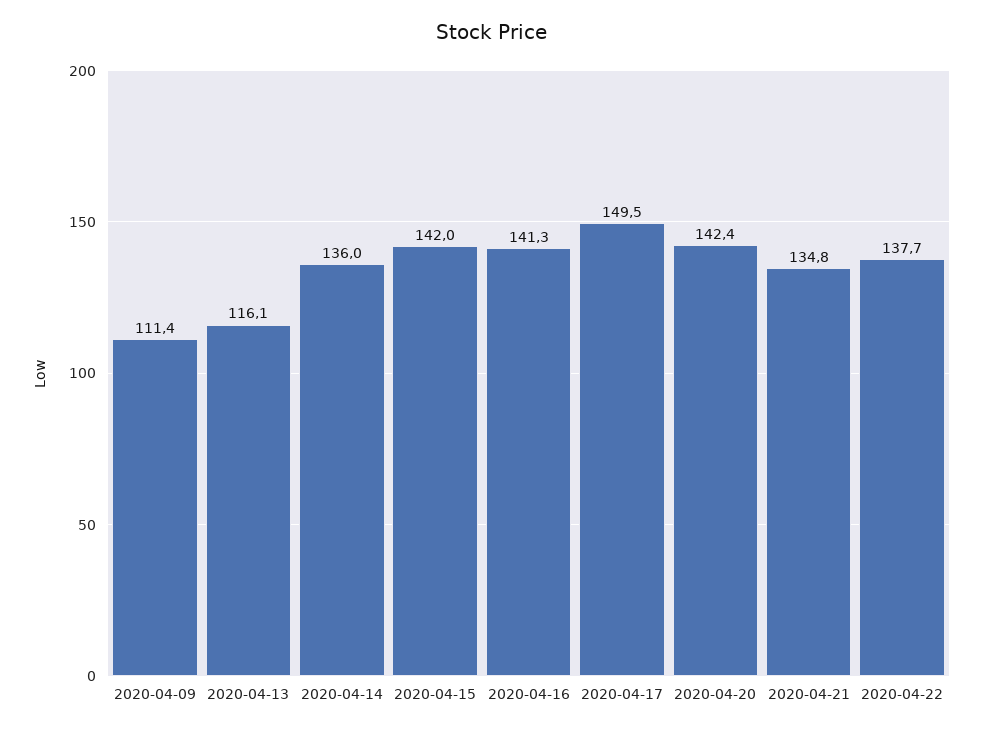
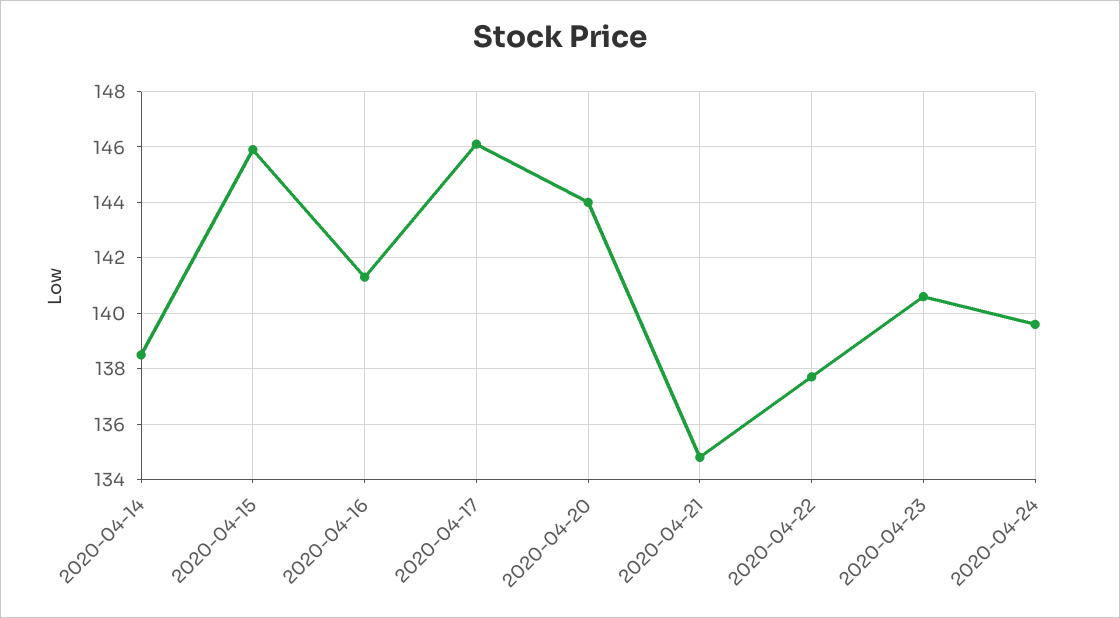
2020-04-09: 111.4 -> none
2020-04-13: 116.1 -> none
2020-04-14: 136 -> 138.5
2020-04-15: 142 -> 146
2020-04-17: 149.5 -> 146
2020-04-20: 142.4 -> 144
2020-04-23: none -> 140.5
2020-04-24: none -> 139.5

